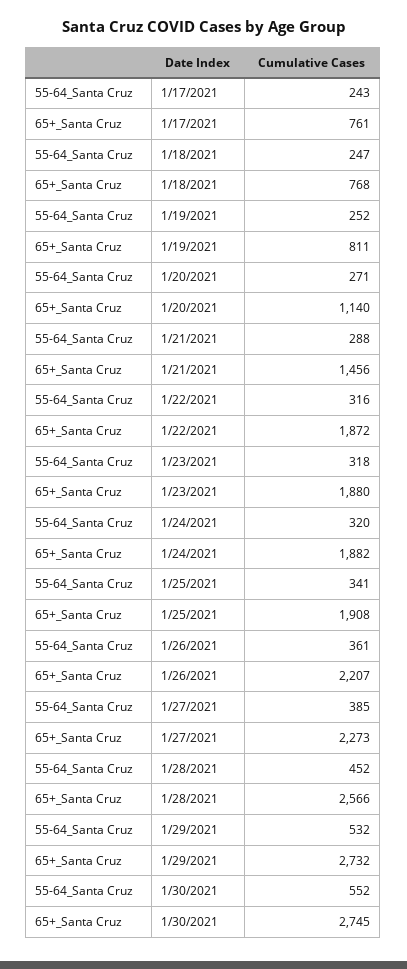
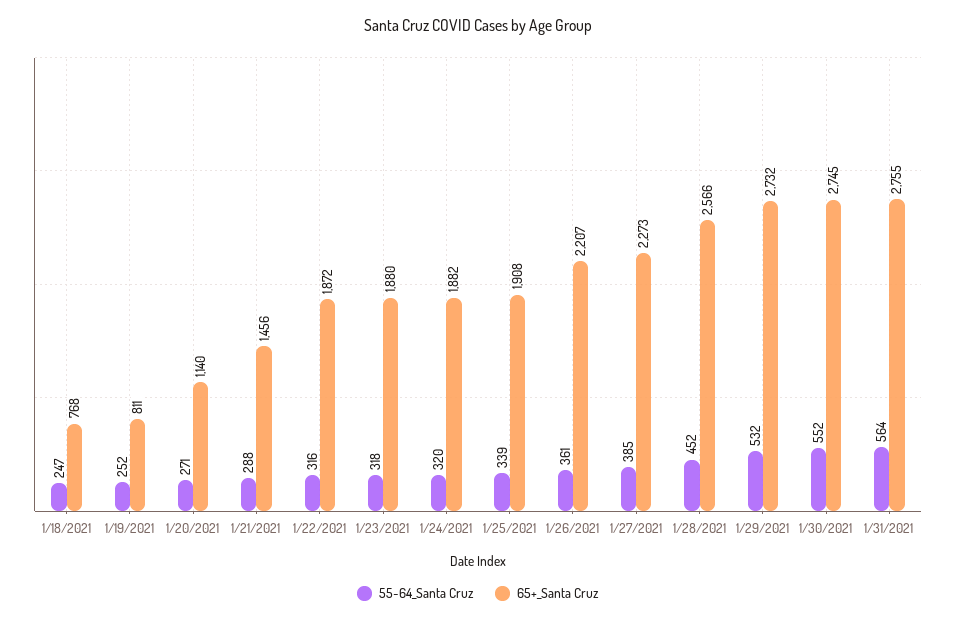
55-64_Santa Cruz, 1/17/2021: 243 -> none
65+_Santa Cruz, 1/17/2021: 761 -> none
55-64_Santa Cruz, 1/25/2021: 341 -> 339
55-64_Santa Cruz, 1/31/2021: none -> 564
65+_Santa Cruz, 1/31/2021: none -> 2755

